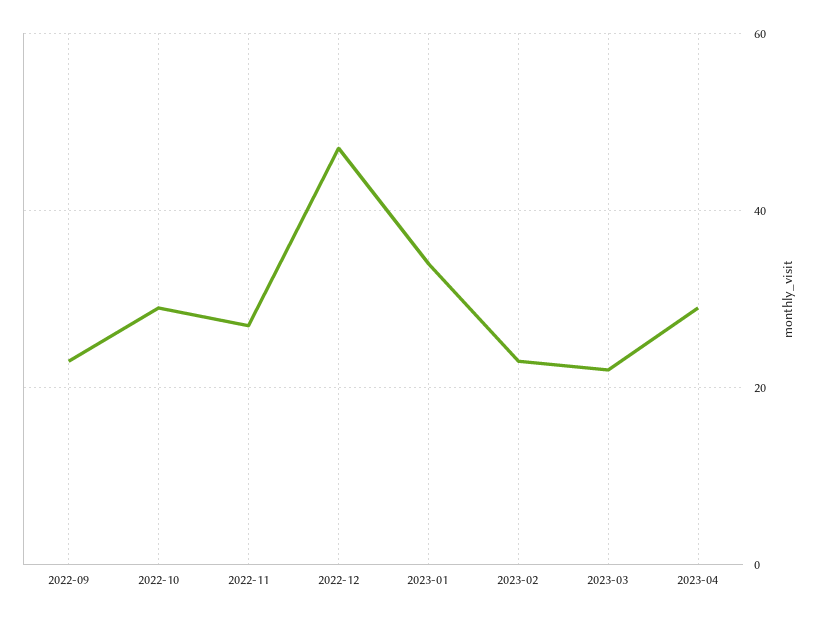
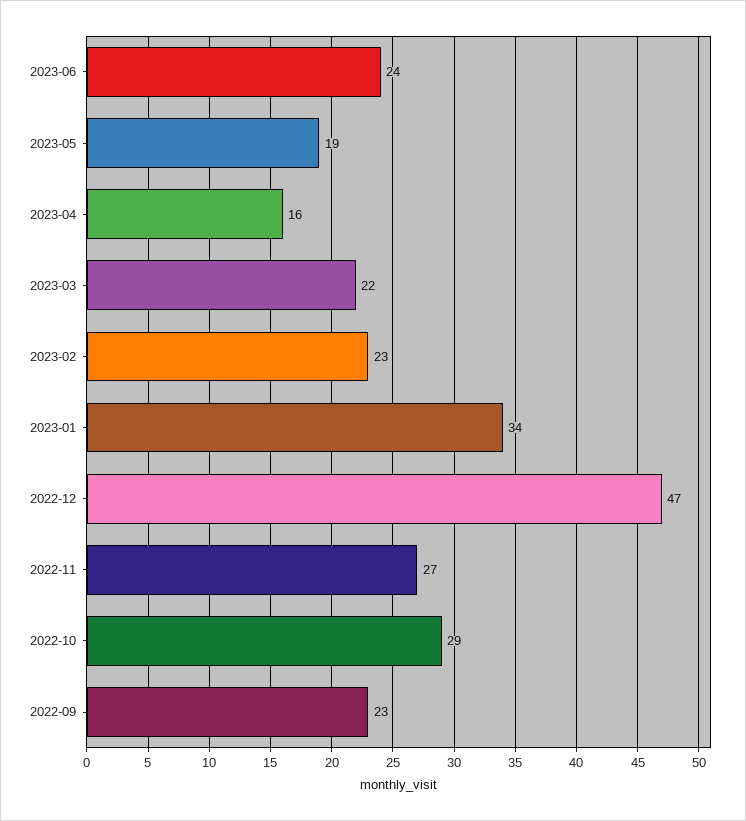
2023-04: 30 -> 16
2023-06: none -> 24
2023-05: none -> 19

